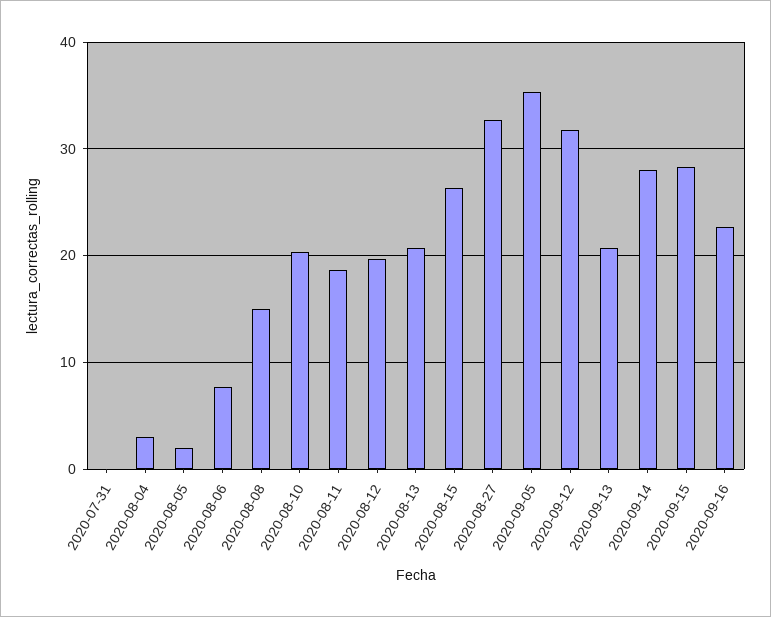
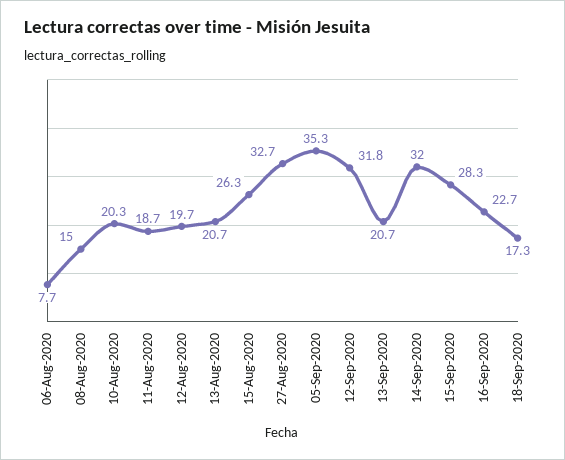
2020-07-31: 0 -> none
2020-08-04: 3 -> none
2020-08-05: 2 -> none
2020-09-14: 28 -> 32
18-Sep-2020: none -> 17.3

